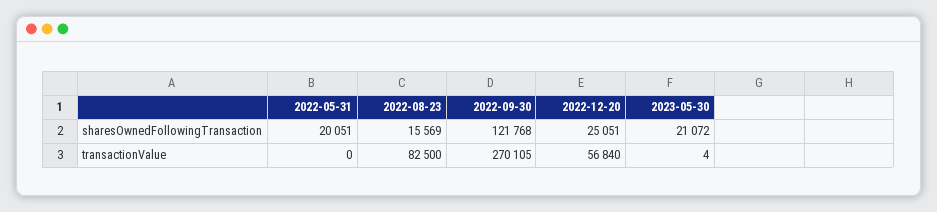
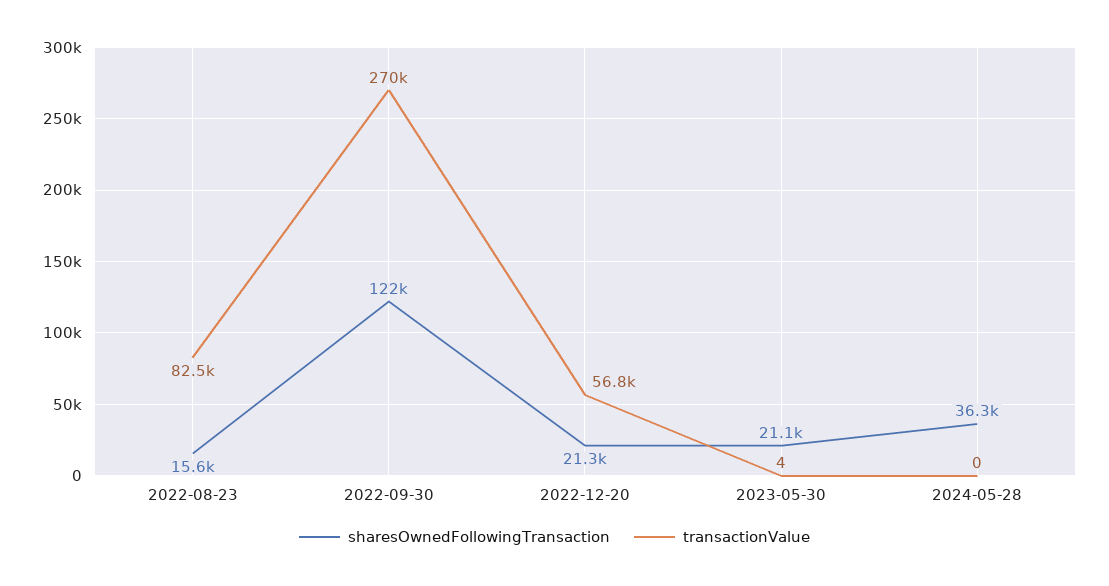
sharesOwnedFollowingTransaction, 2022-05-31: 20051 -> none
sharesOwnedFollowingTransaction, 2022-12-20: 25051 -> 21300
transactionValue, 2022-05-31: 0 -> none
sharesOwnedFollowingTransaction, 2024-05-28: none -> 36300
transactionValue, 2024-05-28: none -> 0

